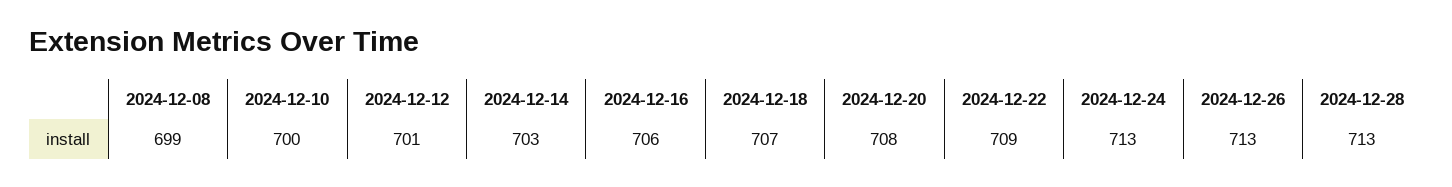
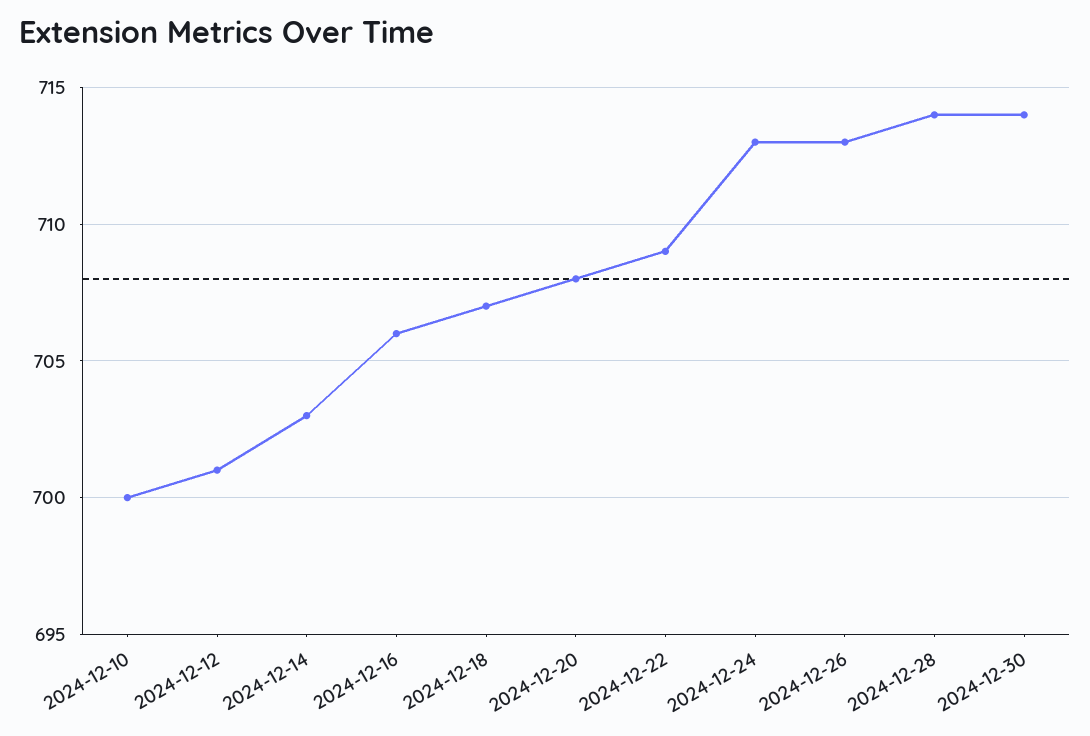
2024-12-08: 699 -> none
2024-12-28: 713 -> 714
2024-12-30: none -> 714

